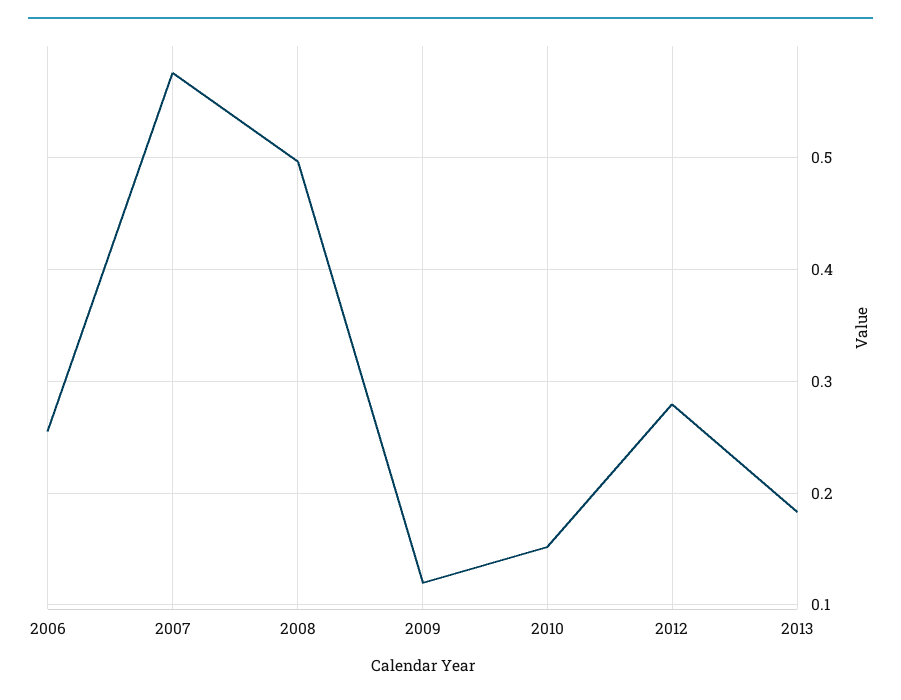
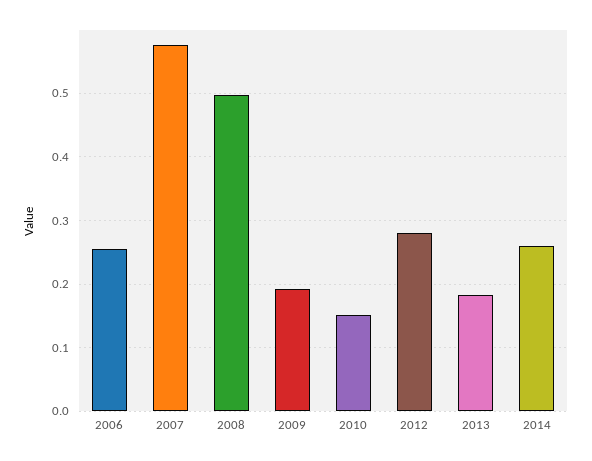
2009: 0.12 -> 0.19
2014: none -> 0.26

